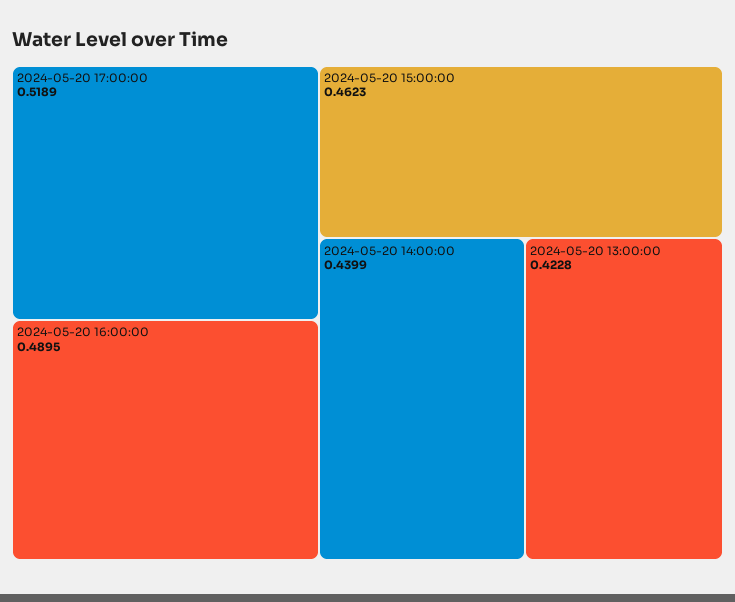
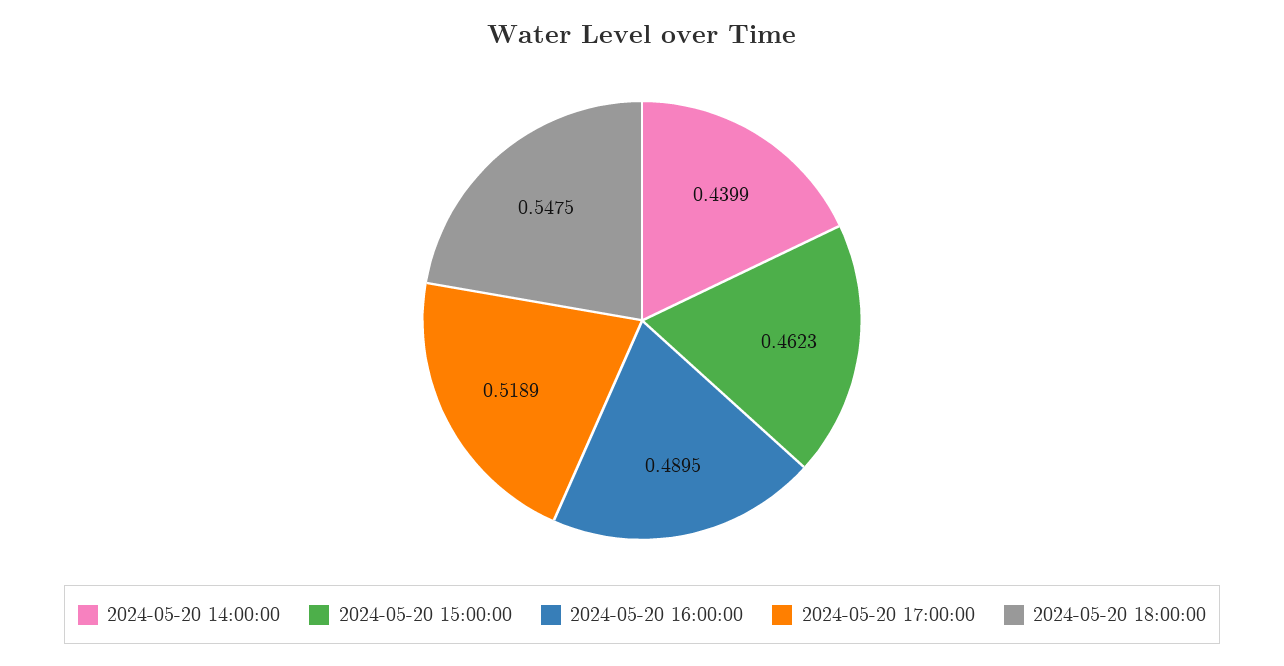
2024-05-20 13:00:00: 0.4228 -> none
2024-05-20 18:00:00: none -> 0.5475

